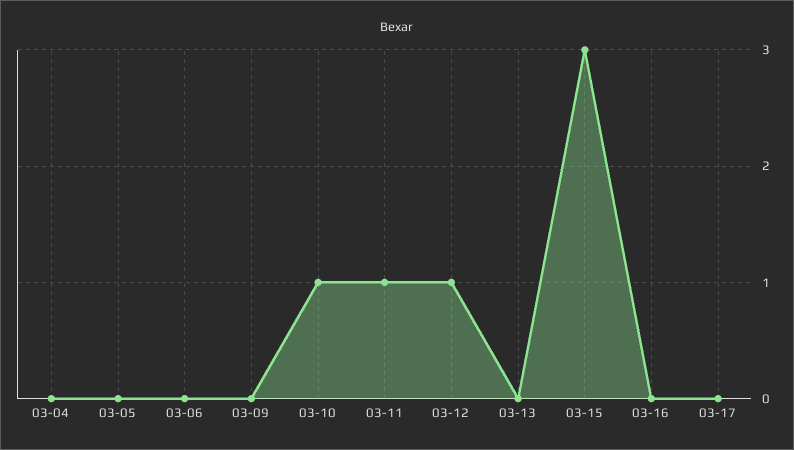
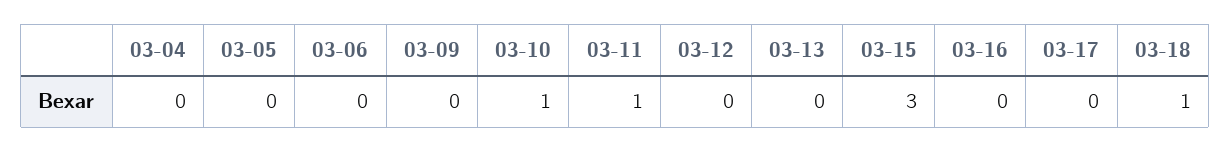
03-12: 1 -> 0
03-18: none -> 1

